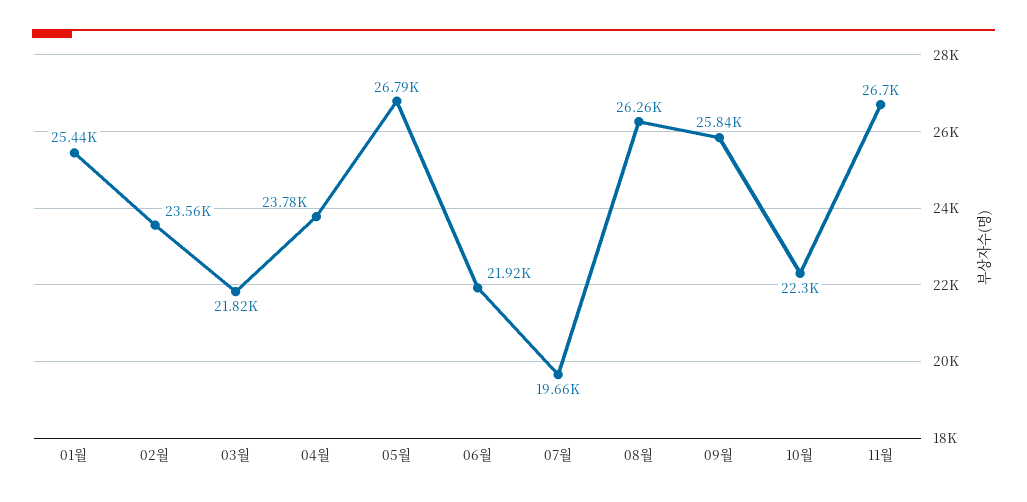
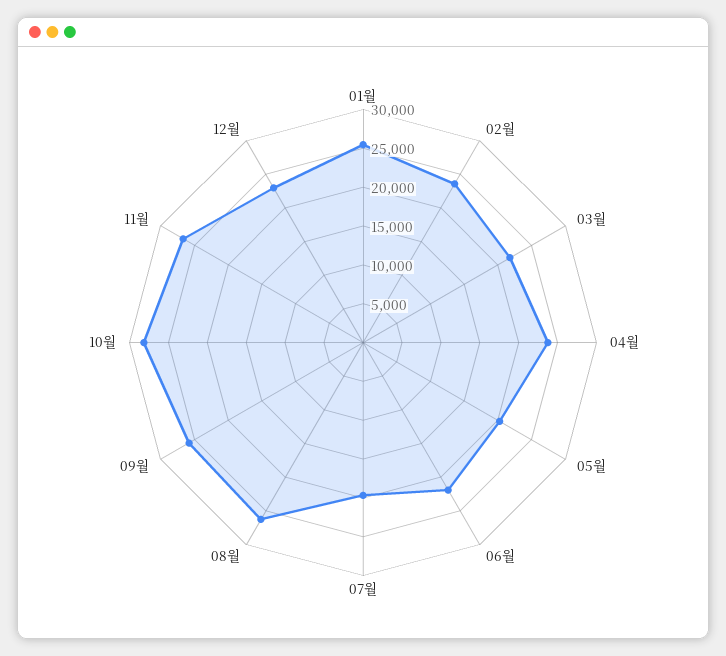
05월: 26790 -> 20000
10월: 22300 -> 27500
12월: none -> 22500

